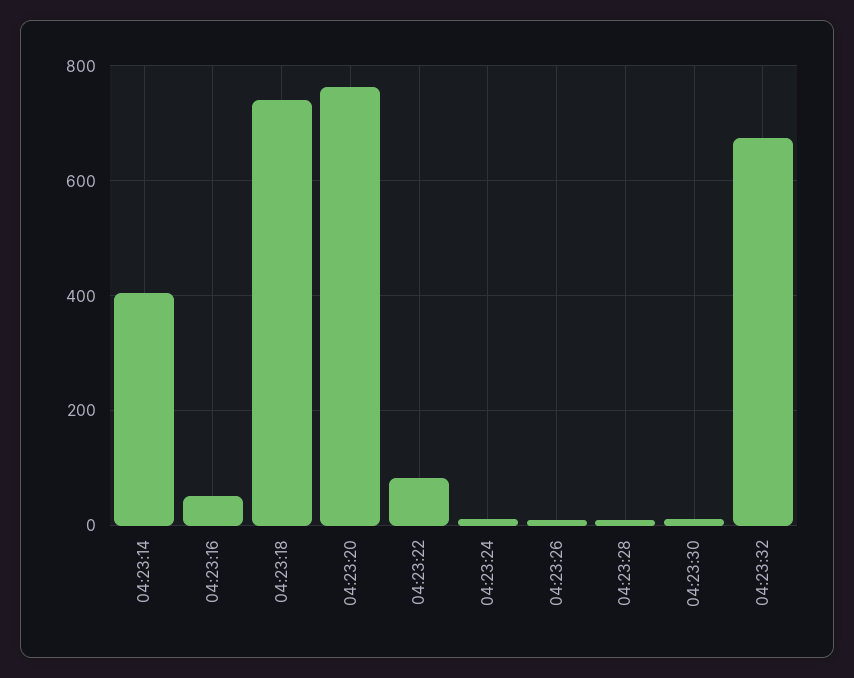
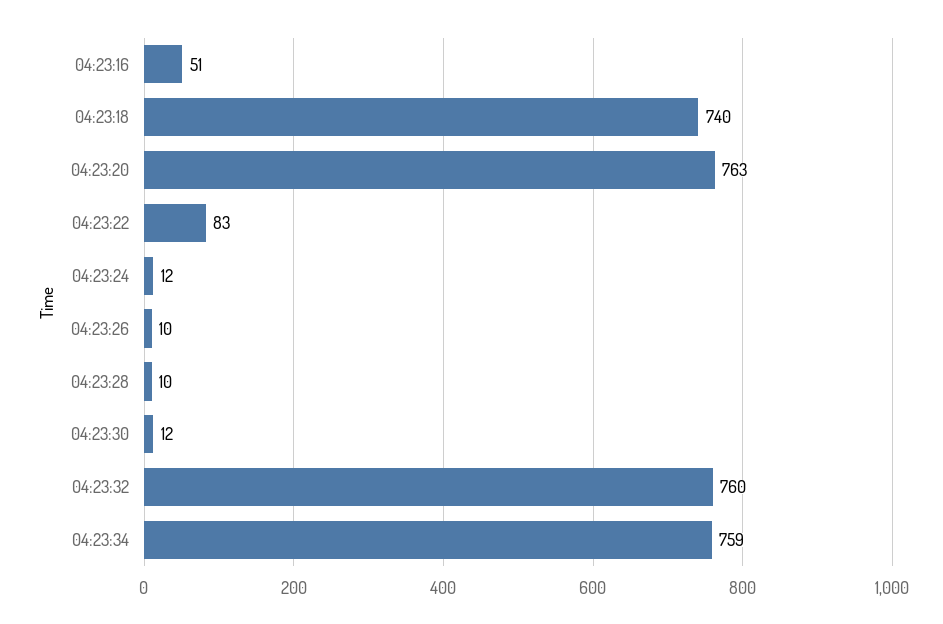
04:23:14: 400 -> none
04:23:32: 680 -> 760
04:23:34: none -> 759

